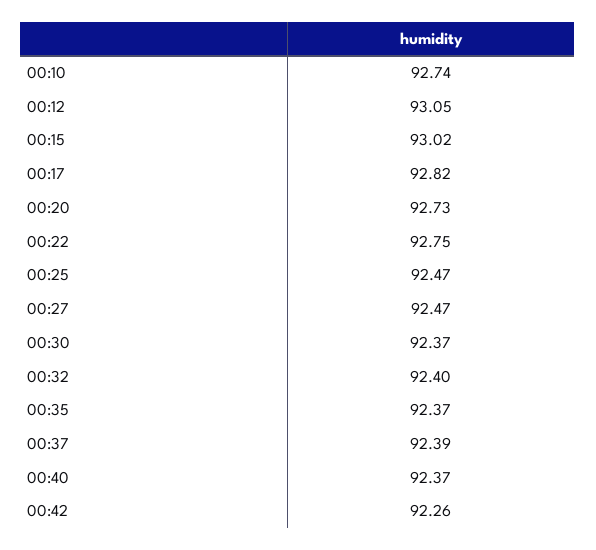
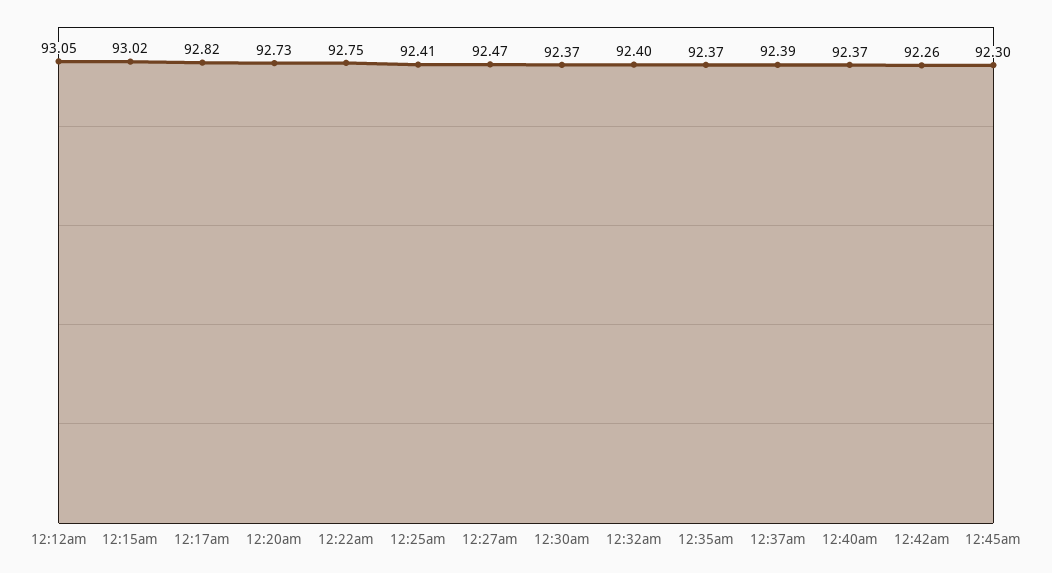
00:10: 92.74 -> none
00:25: 92.47 -> 92.41
12:45am: none -> 92.3

